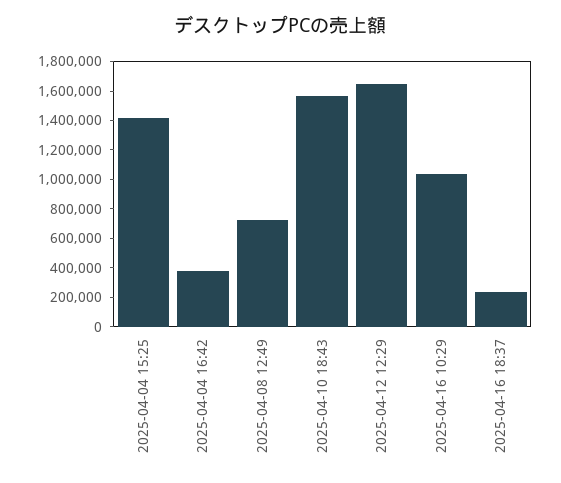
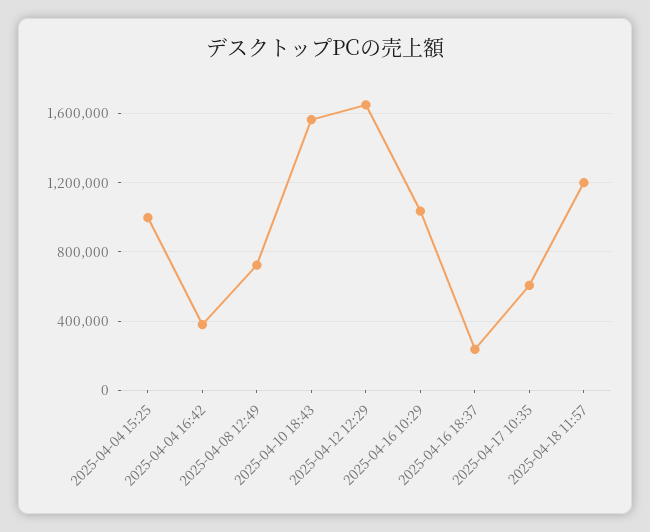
2025-04-04 15:25: 1400000 -> 1000000
2025-04-17 10:35: none -> 600000
2025-04-18 11:57: none -> 1200000

